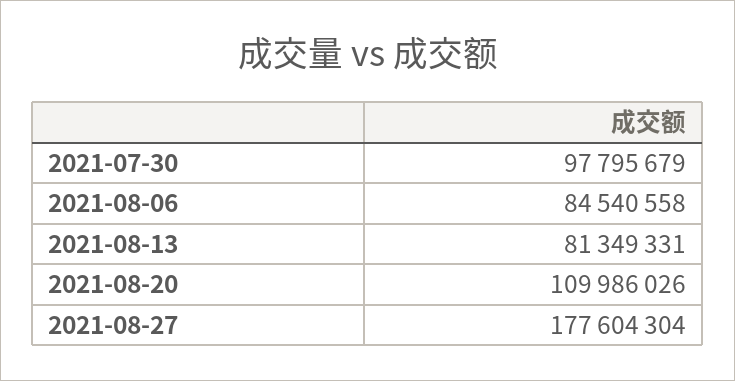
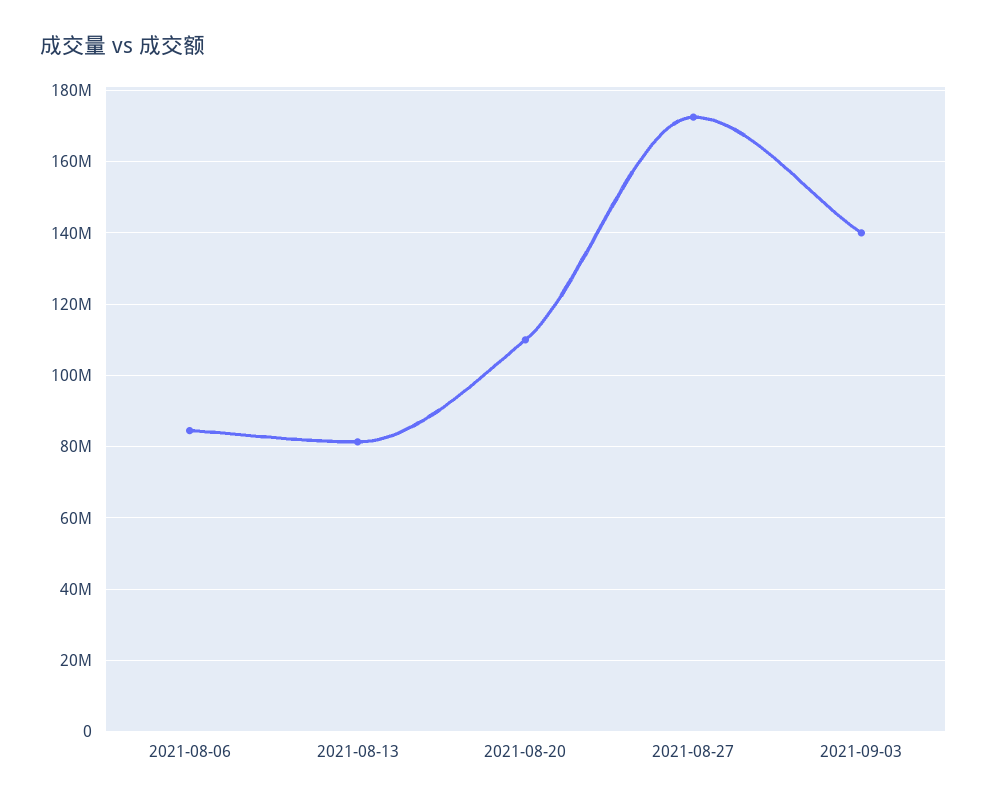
2021-07-30: 97795679 -> none
2021-08-27: 177604304 -> 172000000
2021-09-03: none -> 140000000

